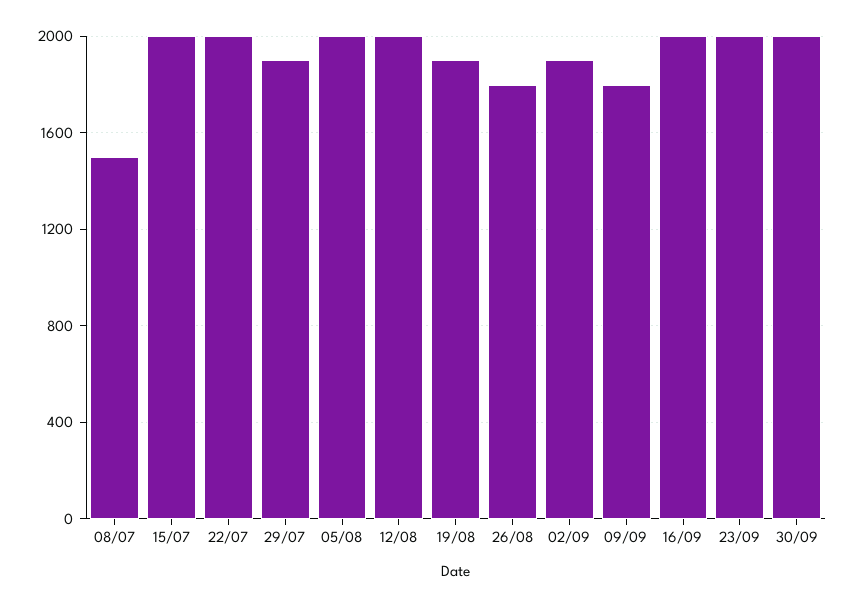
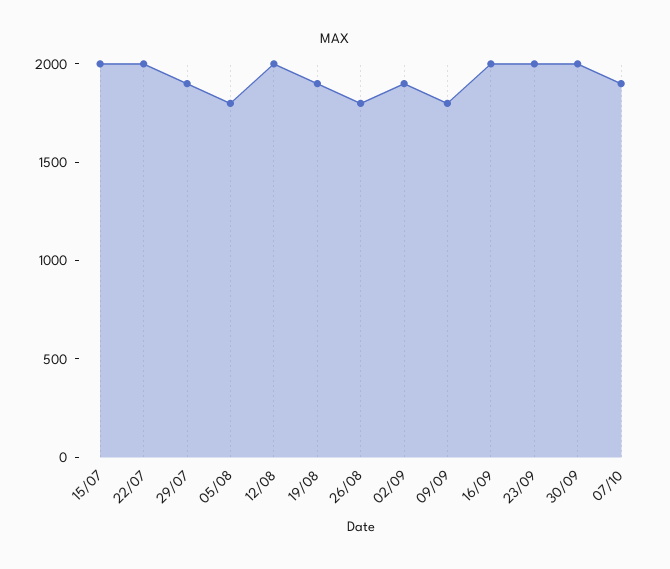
08/07: 1500 -> none
05/08: 2000 -> 1800
07/10: none -> 1900

